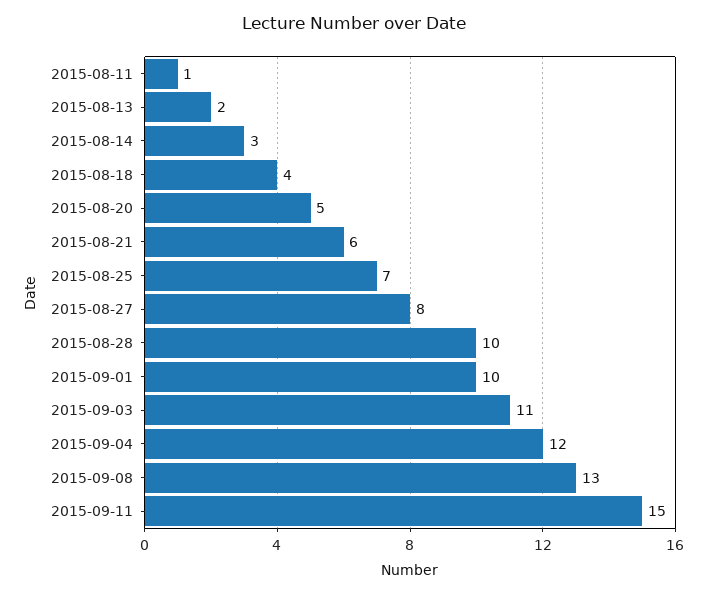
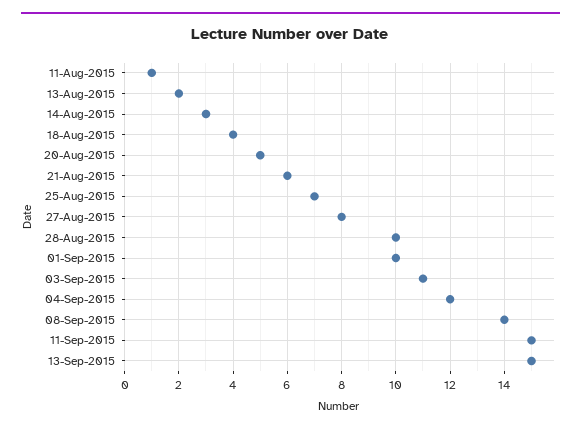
2015-09-08: 13 -> 14
13-Sep-2015: none -> 15

